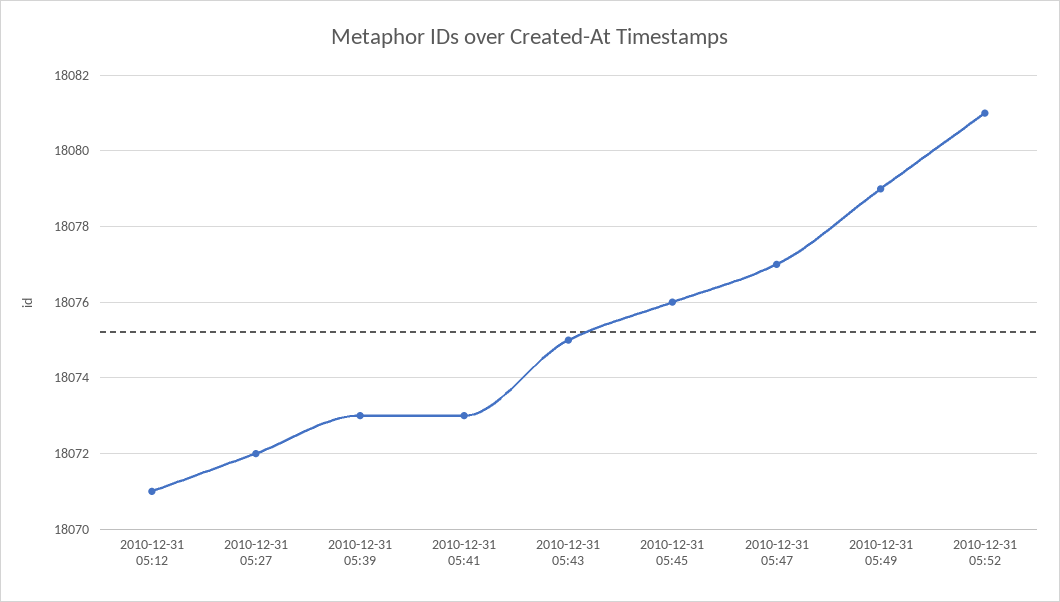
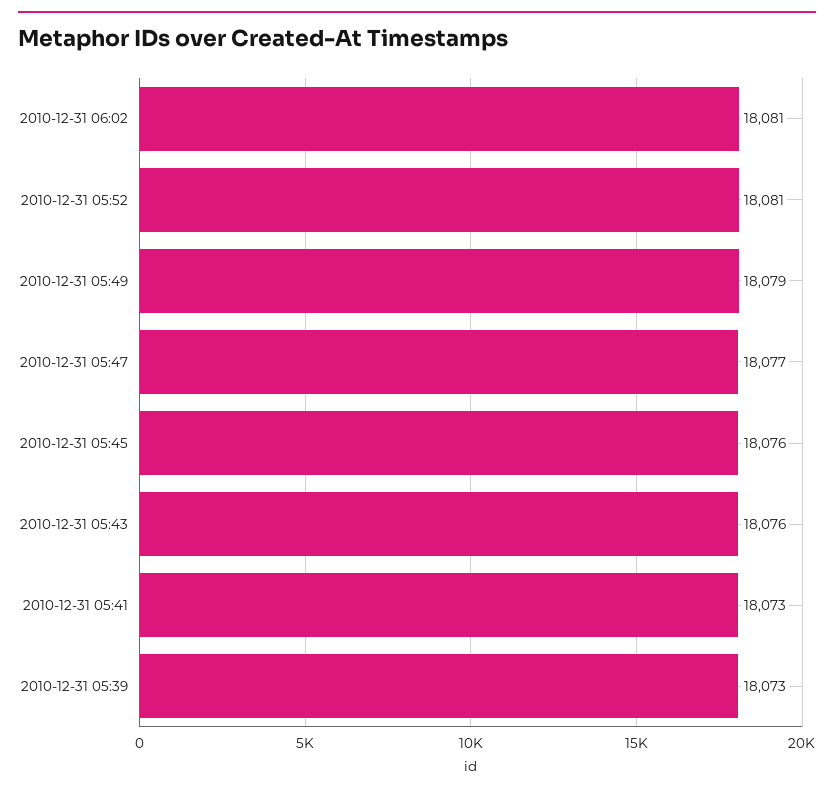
2010-12-31 05:12: 18071 -> none
2010-12-31 05:27: 18072 -> none
2010-12-31 05:43: 18075 -> 18076
2010-12-31 06:02: none -> 18081

